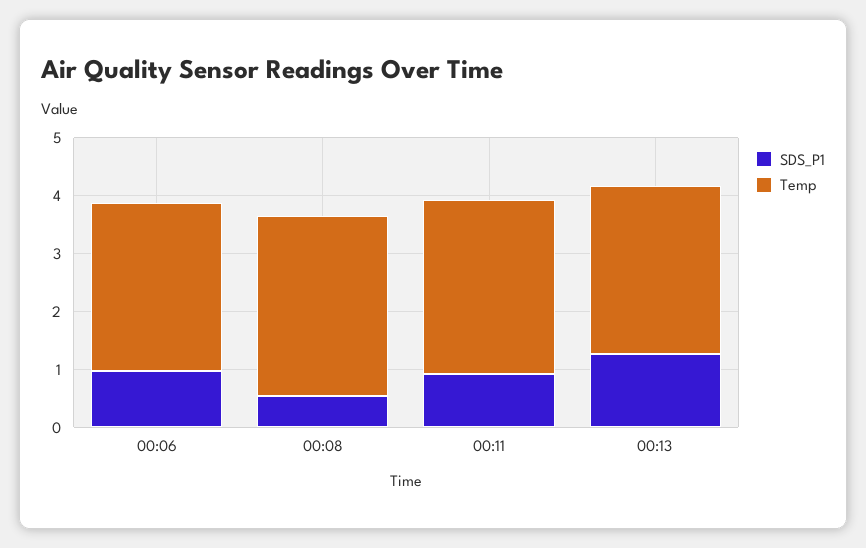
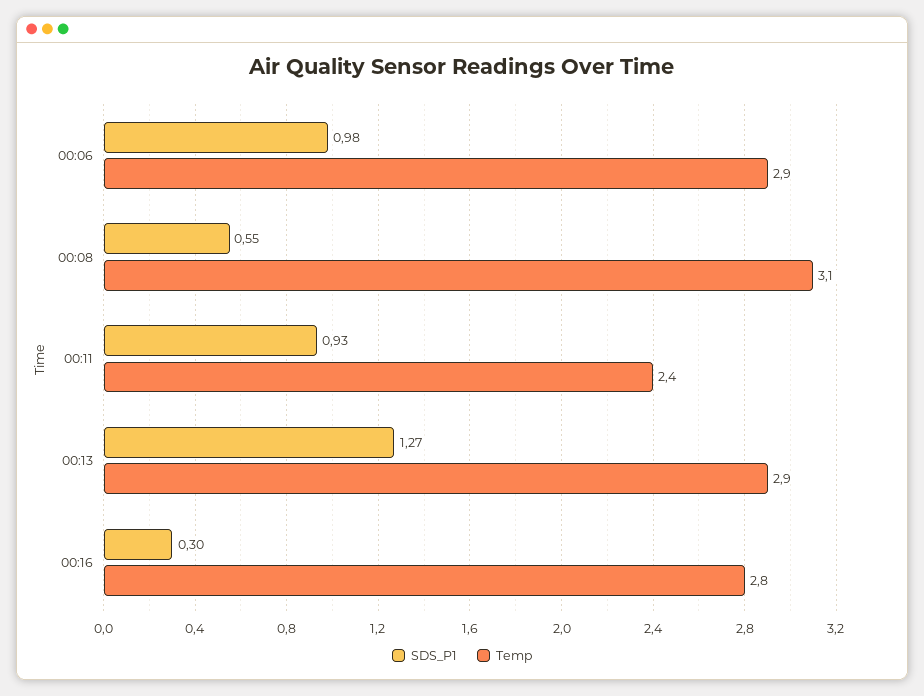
Temp, 00:11: 3 -> 2.4
SDS_P1, 00:16: none -> 0.3
Temp, 00:16: none -> 2.8

